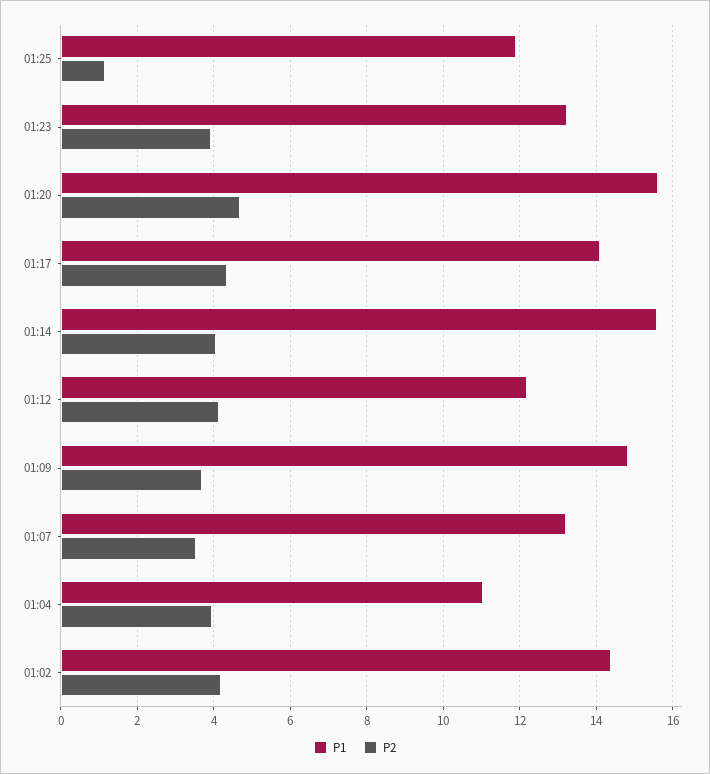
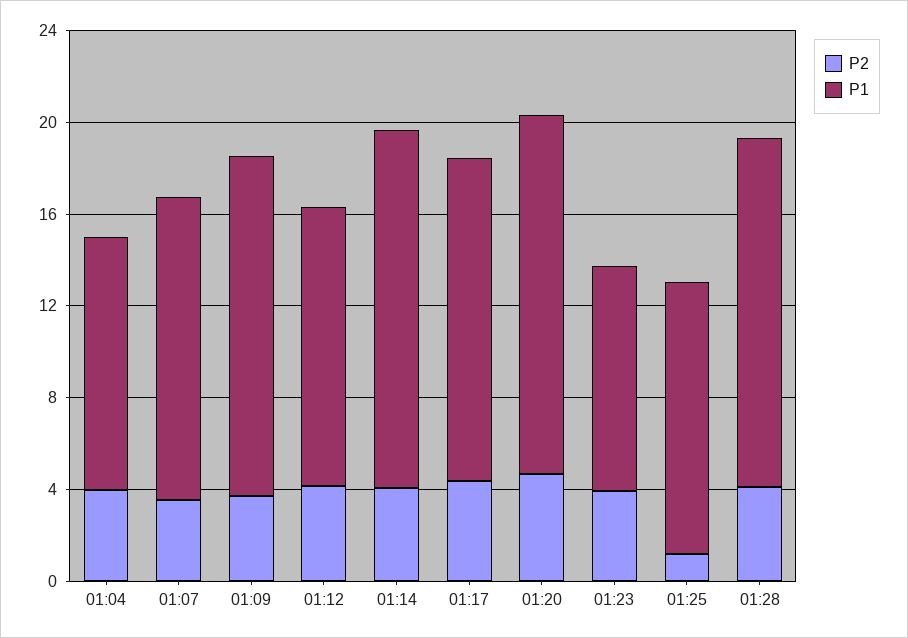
P1, 01:23: 13.2 -> 10
P1, 01:02: 14.4 -> none
P2, 01:02: 4.2 -> none
P2, 01:28: none -> 4
P1, 01:28: none -> 15

